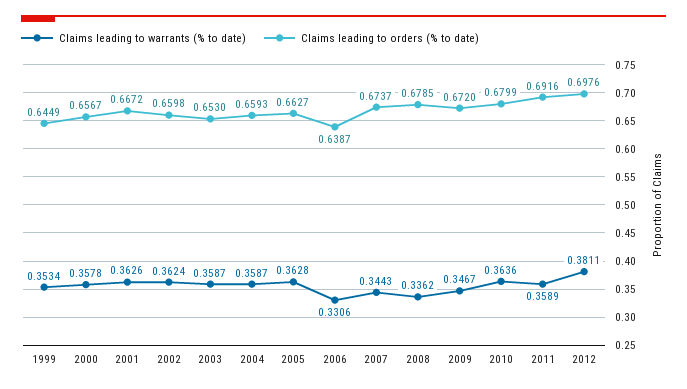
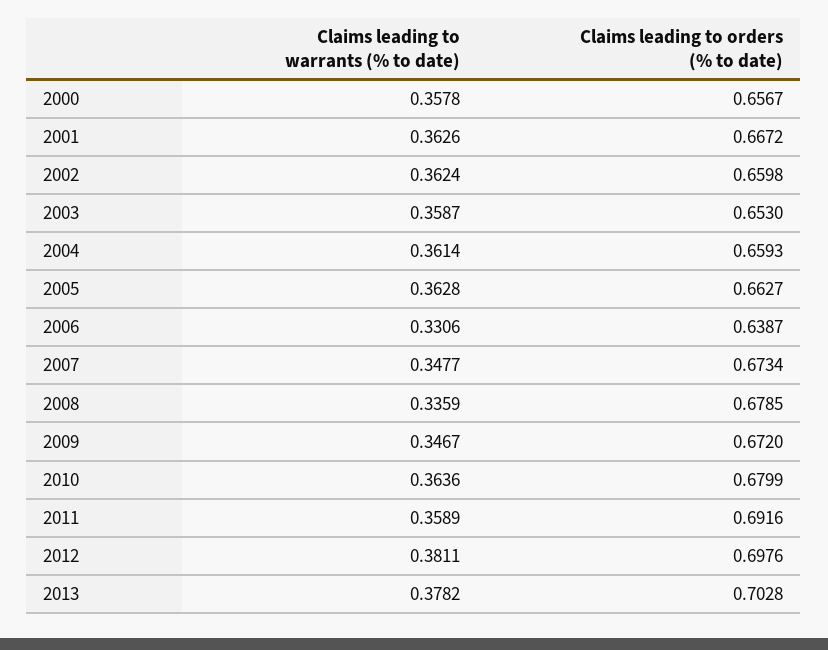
Claims leading to warrants (% to date), 1999: 0.3534 -> none
Claims leading to orders (% to date), 1999: 0.6449 -> none
Claims leading to warrants (% to date), 2004: 0.3587 -> 0.3614
Claims leading to warrants (% to date), 2007: 0.3443 -> 0.3477
Claims leading to orders (% to date), 2007: 0.6737 -> 0.6734
Claims leading to warrants (% to date), 2008: 0.3362 -> 0.3359
Claims leading to warrants (% to date), 2013: none -> 0.3782
Claims leading to orders (% to date), 2013: none -> 0.7028

